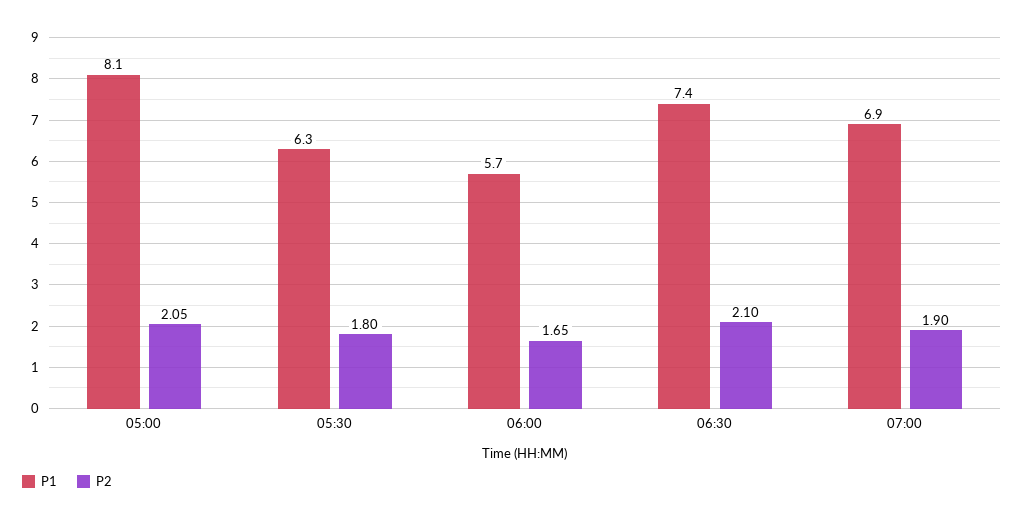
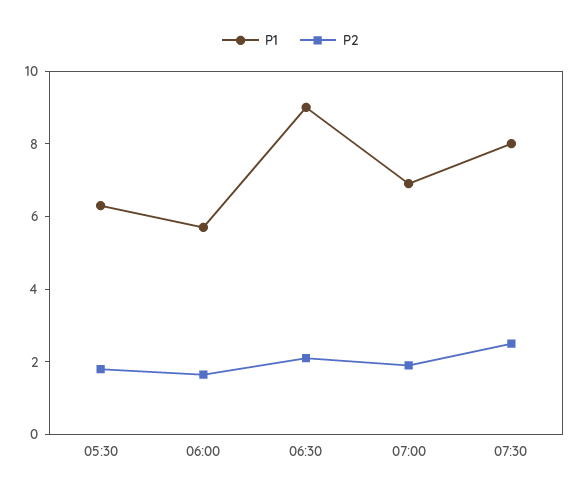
P1, 05:00: 8.1 -> none
P2, 05:00: 2.05 -> none
P1, 06:30: 7.4 -> 9
P1, 07:30: none -> 8
P2, 07:30: none -> 2.5

